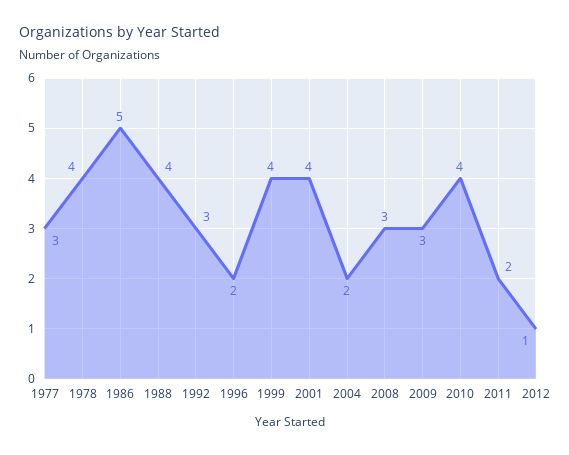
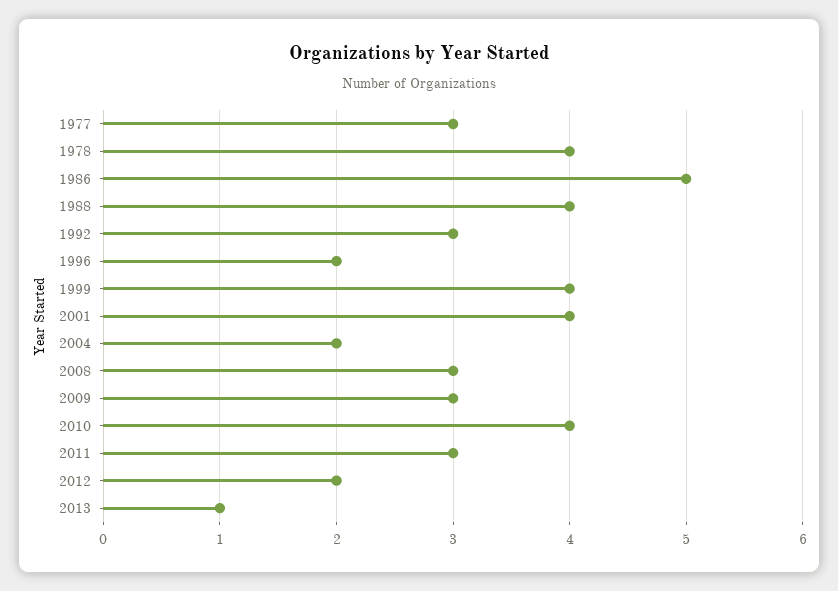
2011: 2 -> 3
2012: 1 -> 2
2013: none -> 1

